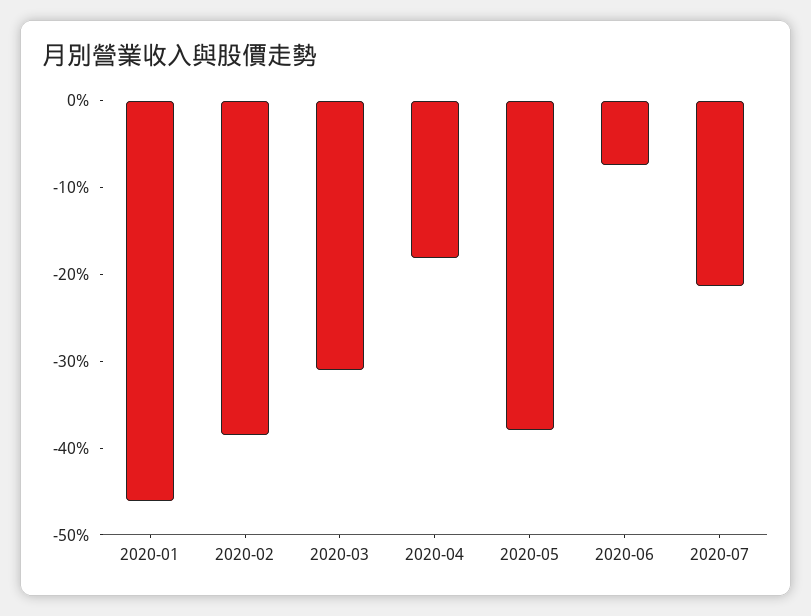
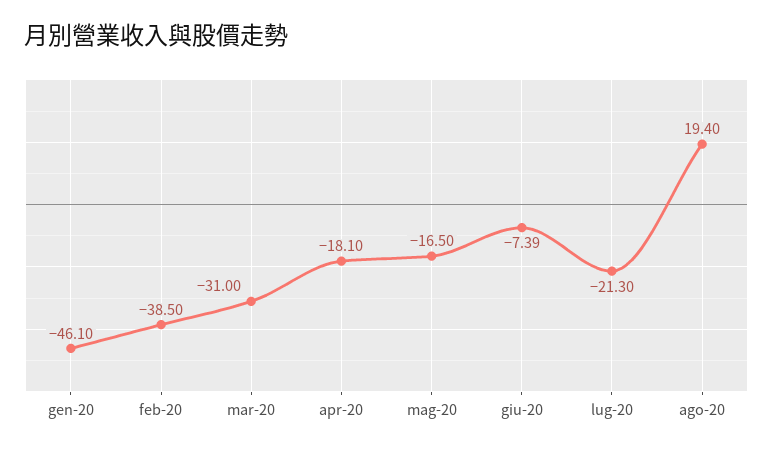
2020-05: -38 -> -16.5
ago-20: none -> 19.4

